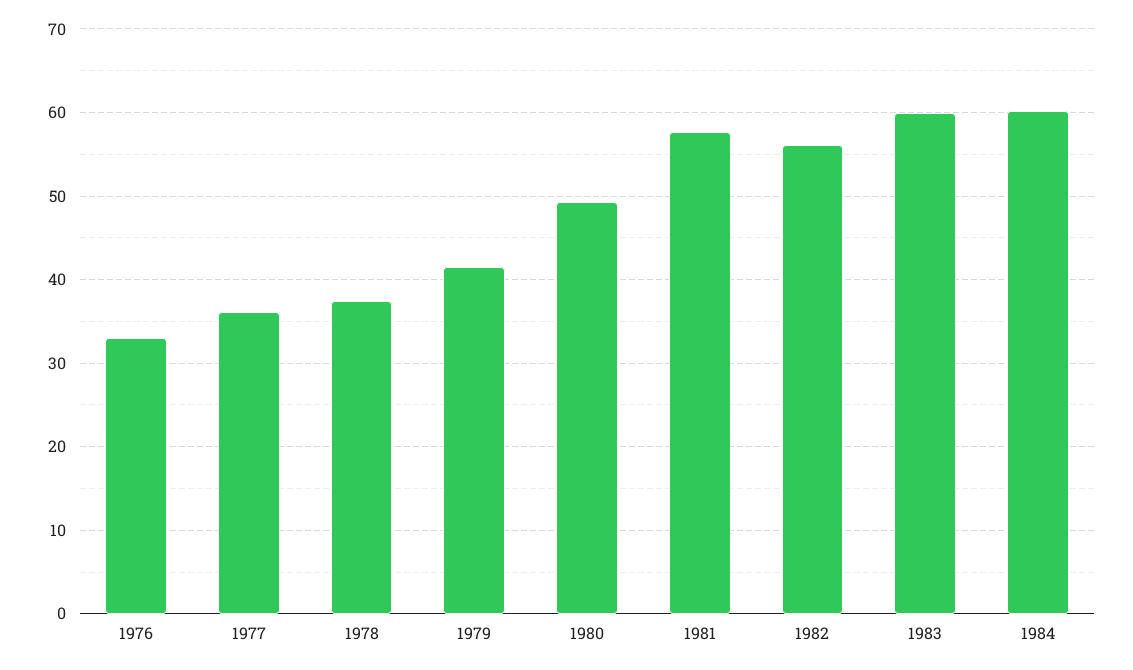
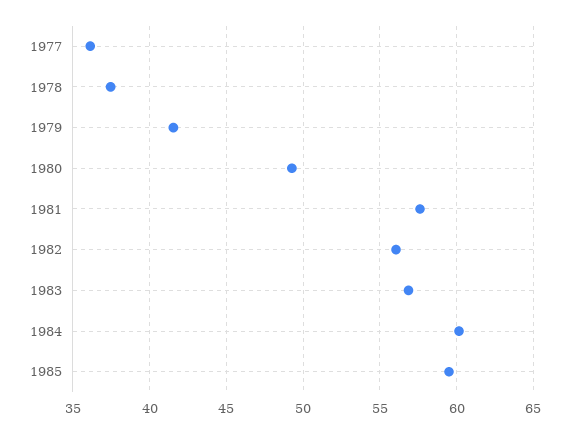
1976: 33 -> none
1983: 60 -> 57
1985: none -> 59.5

